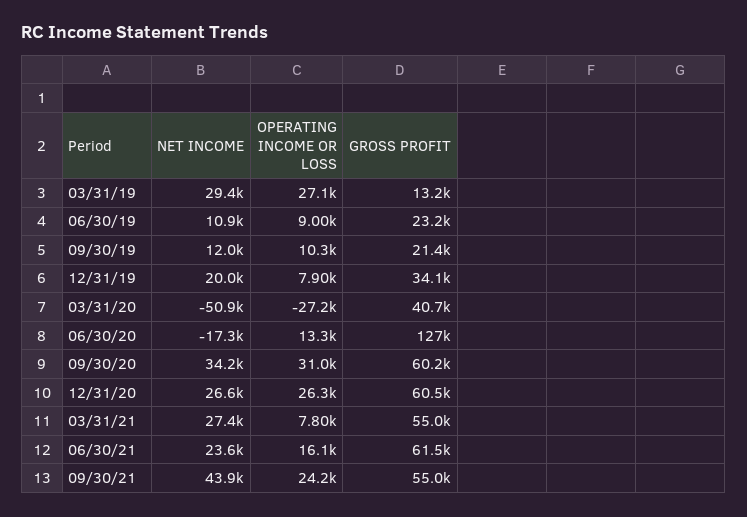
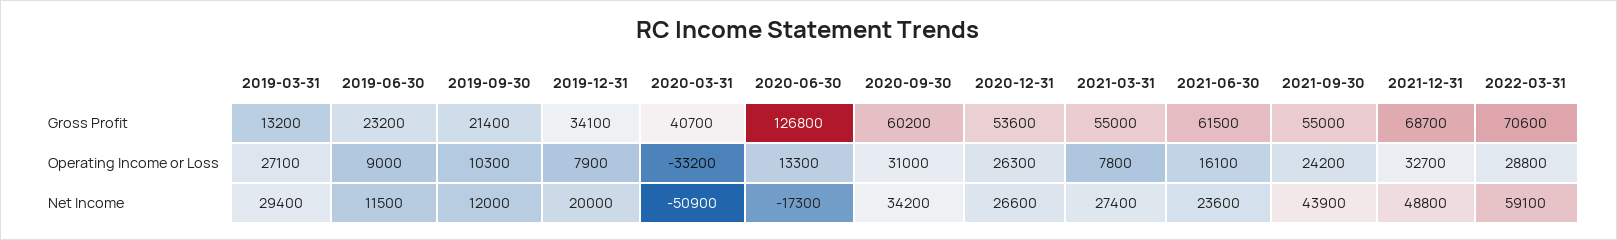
NET INCOME, 06/30/19: 10900 -> 11500
OPERATING INCOME OR LOSS, 03/31/20: -27200 -> -33200
GROSS PROFIT, 12/31/20: 60500 -> 53600
GROSS PROFIT, 2021-12-31: none -> 68700
GROSS PROFIT, 2022-03-31: none -> 70600
OPERATING INCOME OR LOSS, 2021-12-31: none -> 32700
OPERATING INCOME OR LOSS, 2022-03-31: none -> 28800
NET INCOME, 2021-12-31: none -> 48800
NET INCOME, 2022-03-31: none -> 59100

